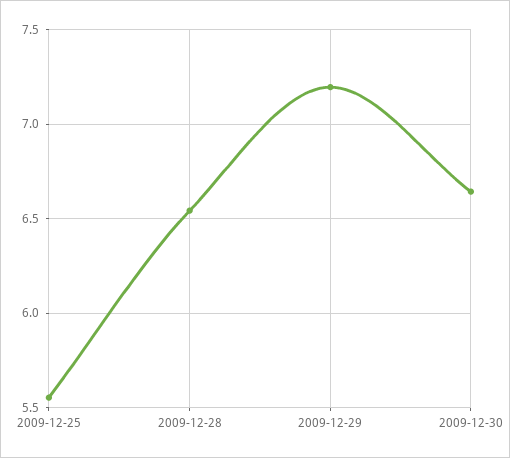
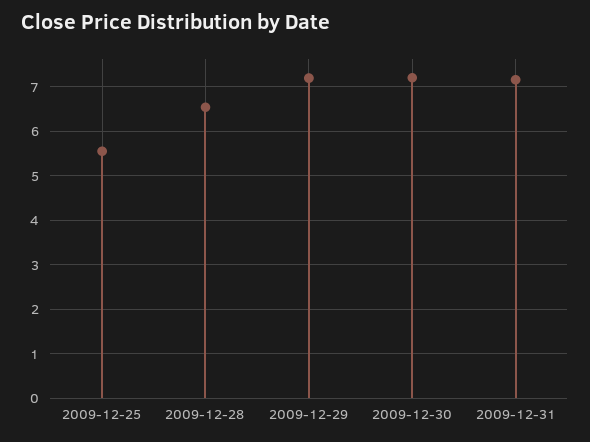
2009-12-30: 6.65 -> 7.2
2009-12-31: none -> 7.2

